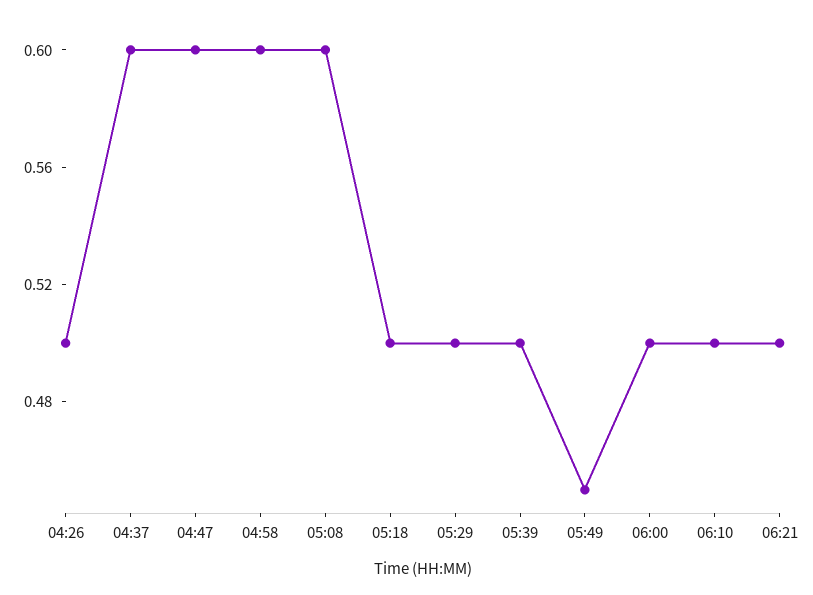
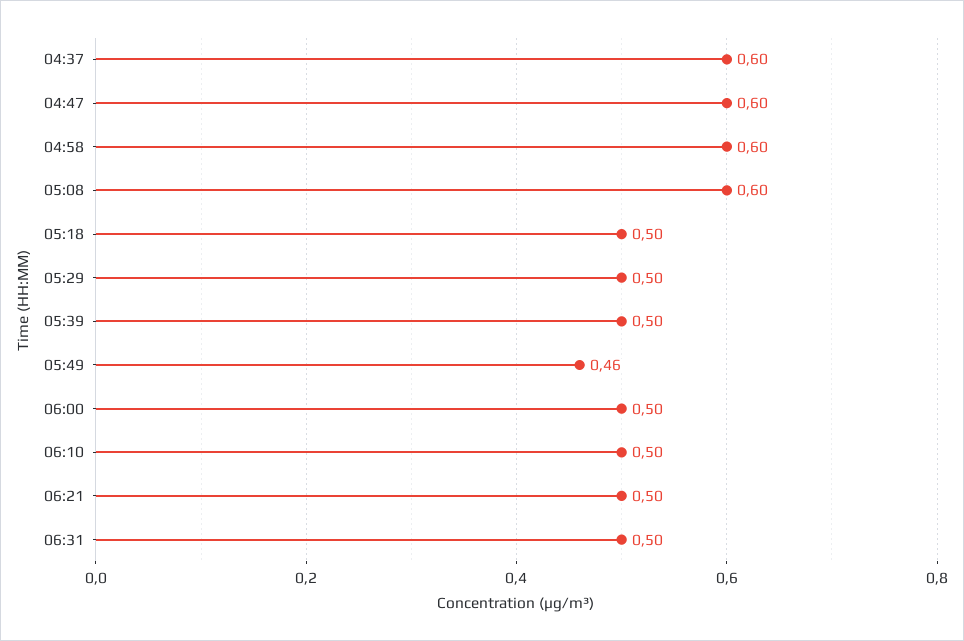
04:26: 0.5 -> none
05:49: 0.45 -> 0.46
06:31: none -> 0.5

